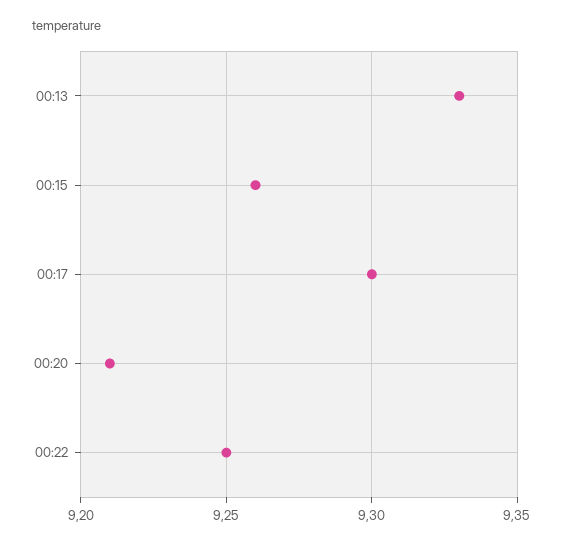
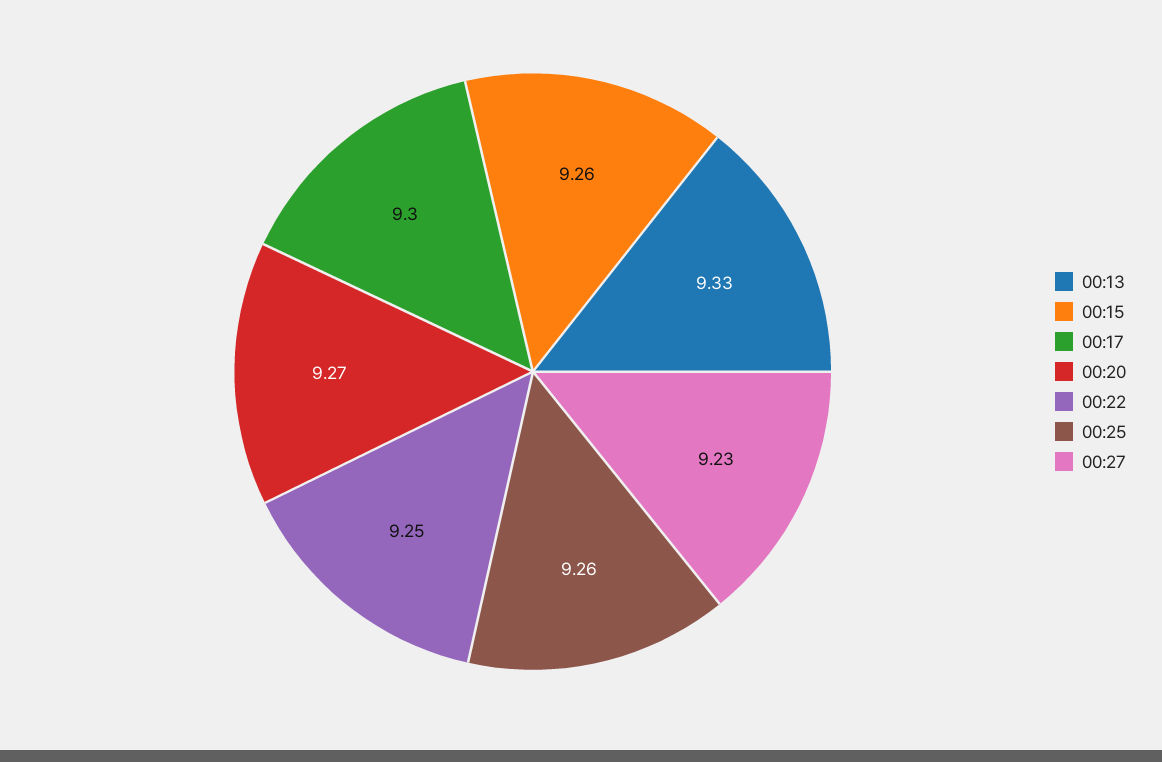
00:20: 9.21 -> 9.27
00:25: none -> 9.26
00:27: none -> 9.23

